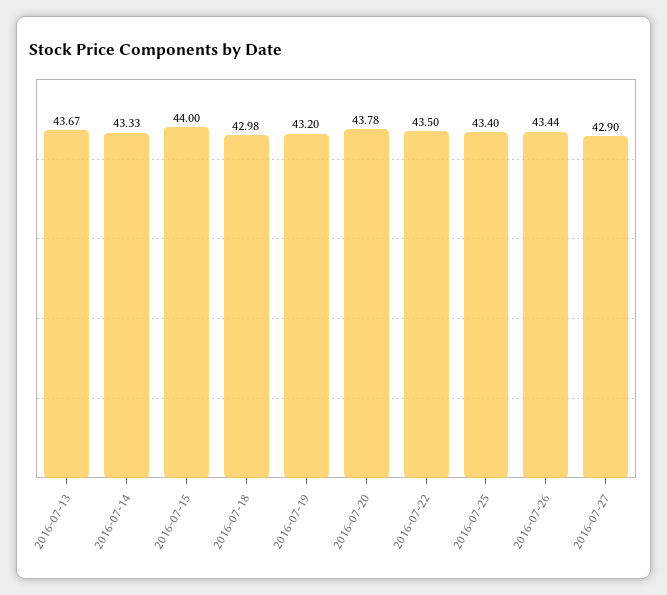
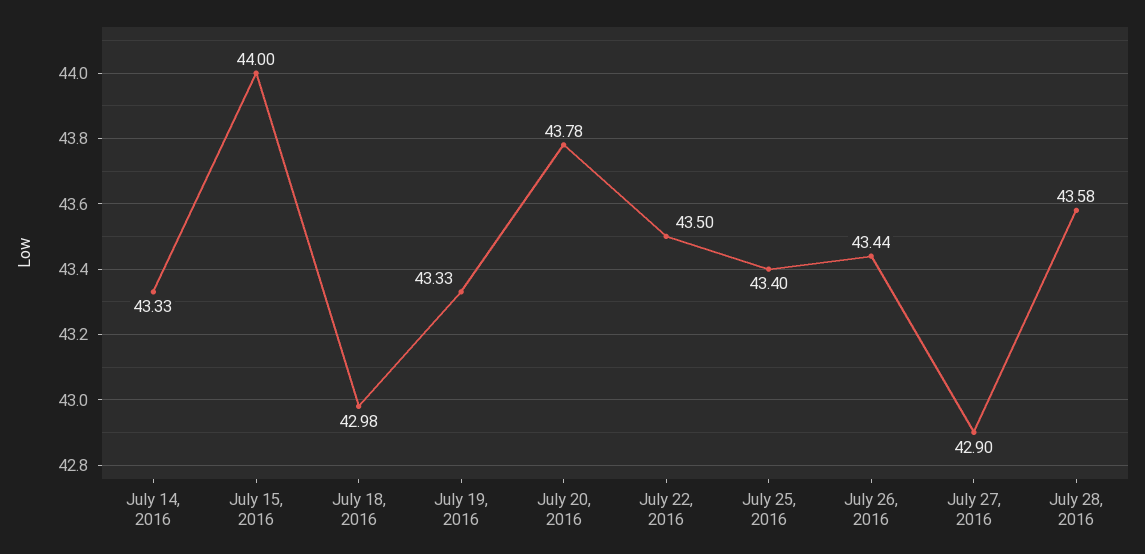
2016-07-13: 43.67 -> none
2016-07-19: 43.2 -> 43.33
July 28, 2016: none -> 43.58

